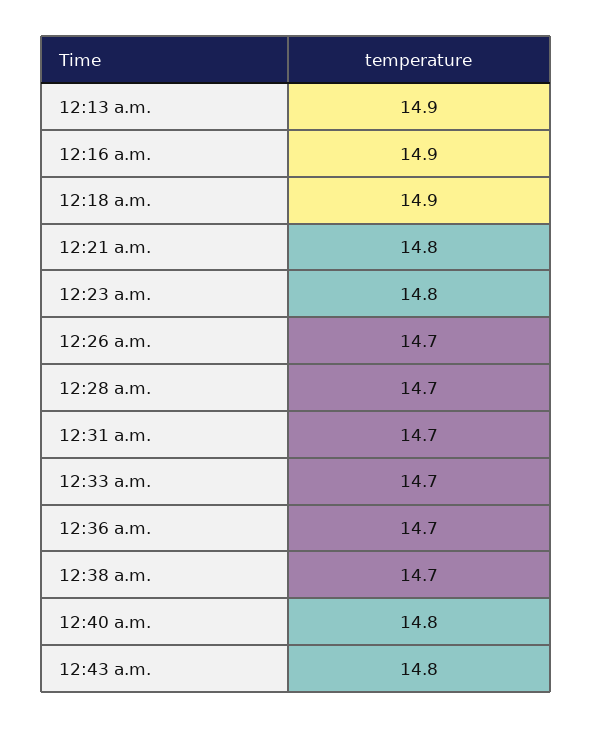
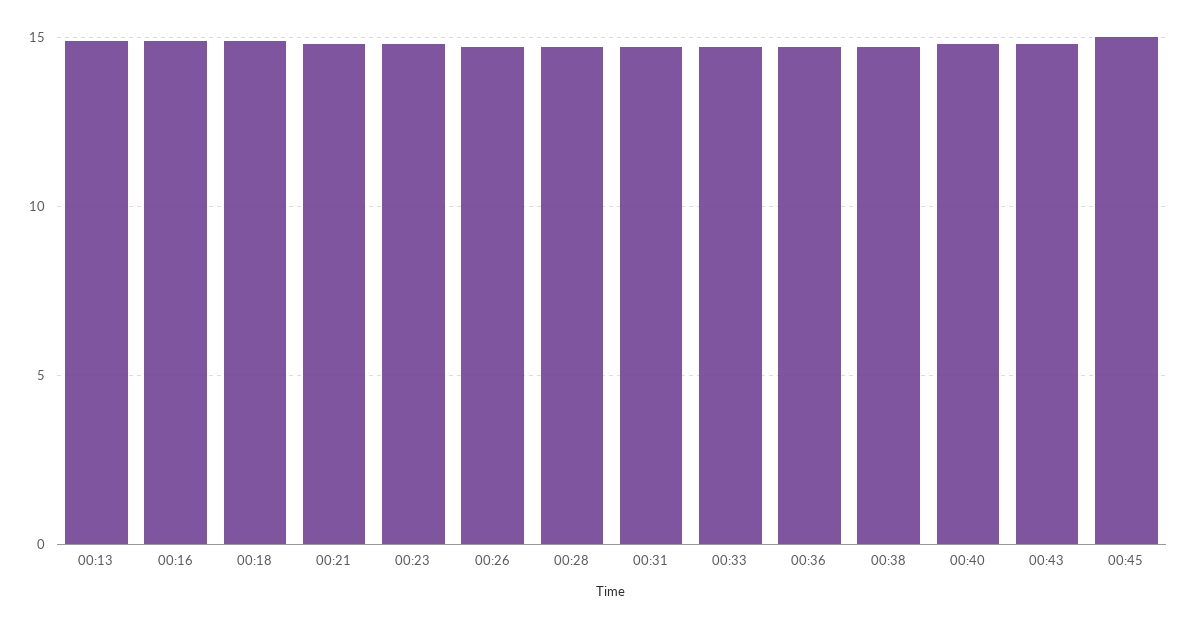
00:45: none -> 15

